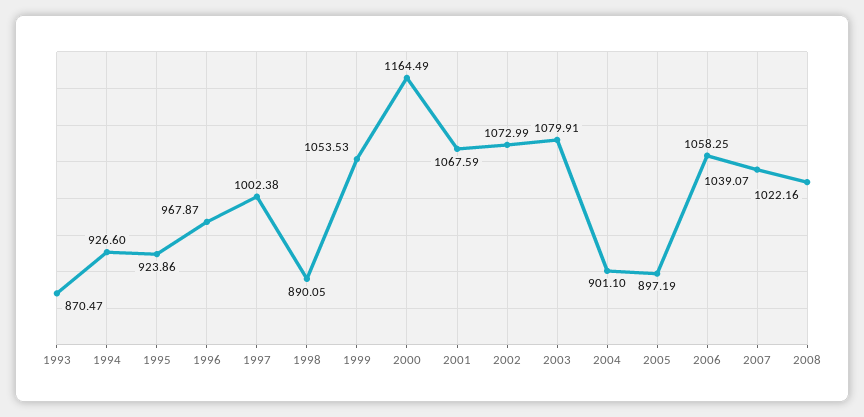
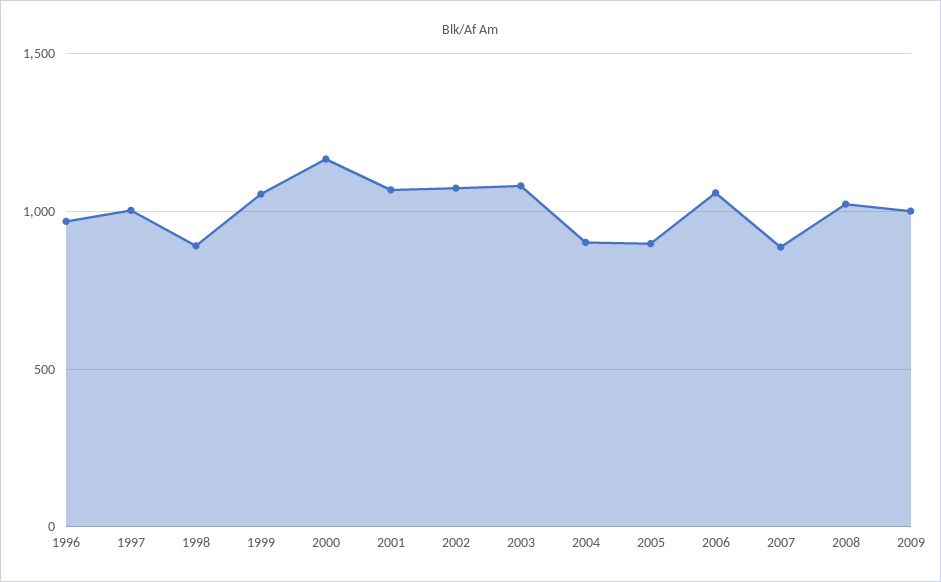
1993: 870.47 -> none
1994: 926.6 -> none
1995: 923.86 -> none
2007: 1039.07 -> 900
2009: none -> 1000

